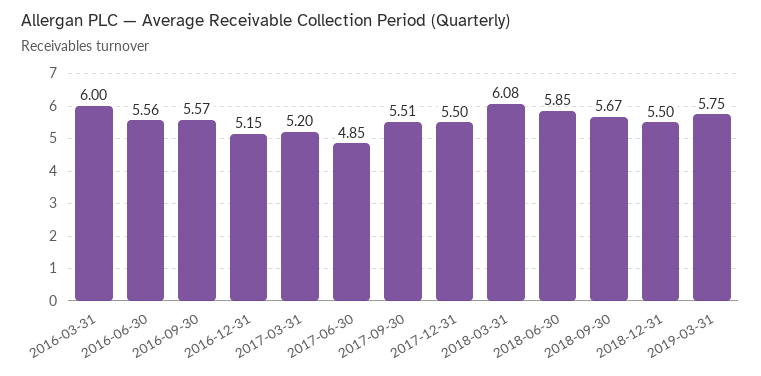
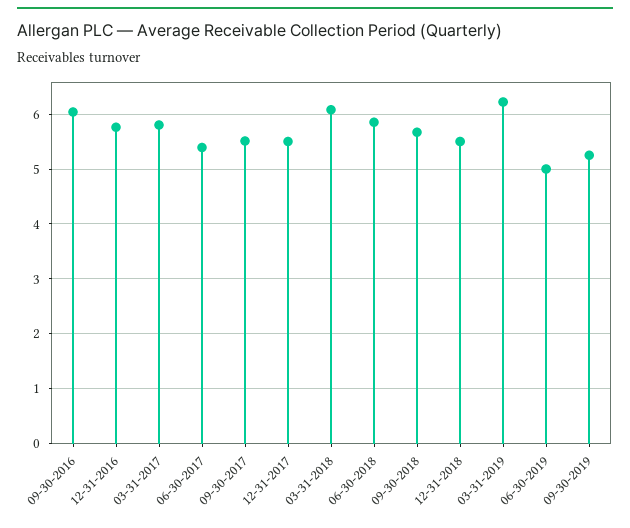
2016-03-31: 6 -> none
2016-06-30: 5.56 -> none
2016-09-30: 5.57 -> 6
2016-12-31: 5.15 -> 5.8
2017-03-31: 5.2 -> 5.8
2017-06-30: 4.85 -> 5.4
2019-03-31: 5.75 -> 6.2
06-30-2019: none -> 5
09-30-2019: none -> 5.2

